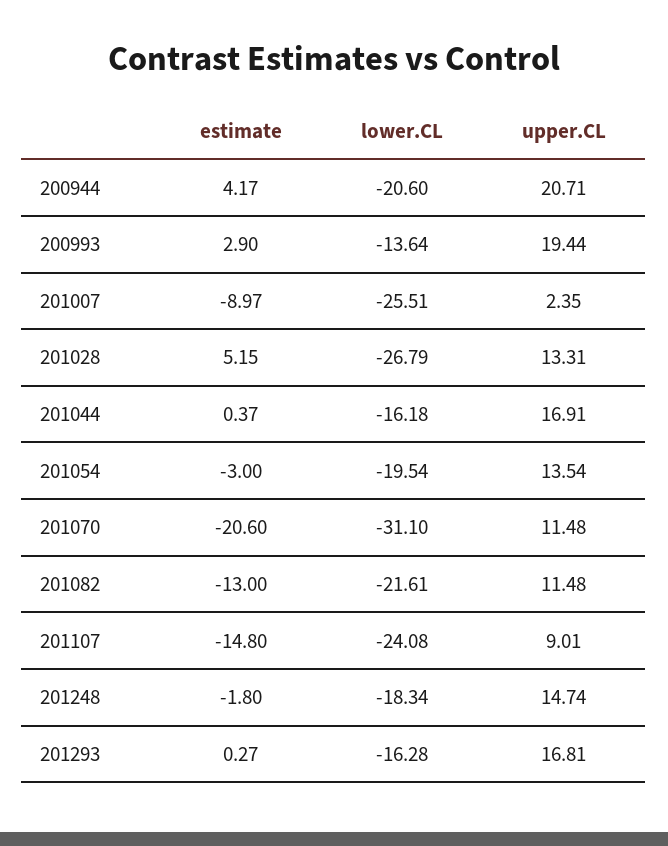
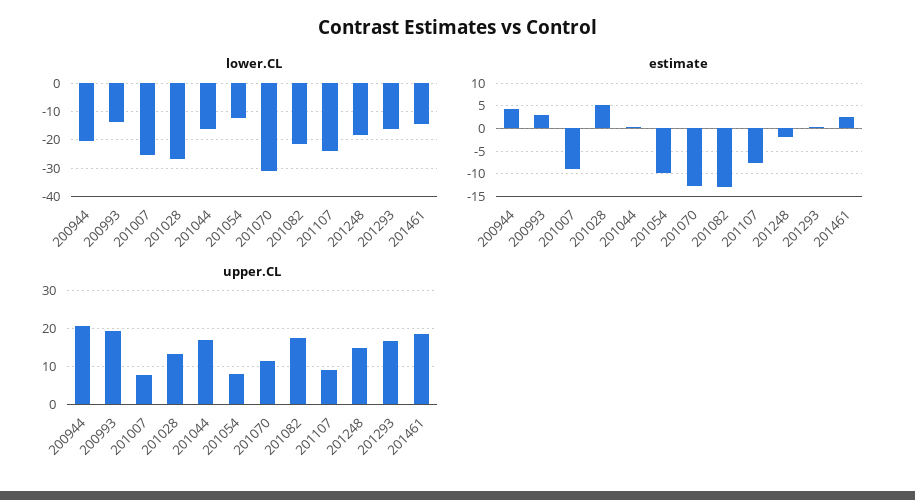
upper.CL, 201007: 2.35 -> 8
estimate, 201054: -3 -> -10
lower.CL, 201054: -19.54 -> -12.5
upper.CL, 201054: 13.54 -> 8
estimate, 201070: -20.6 -> -12.5
upper.CL, 201082: 11.48 -> 18
estimate, 201107: -14.8 -> -7.5
lower.CL, 201461: none -> -15
estimate, 201461: none -> 2.5
upper.CL, 201461: none -> 18

